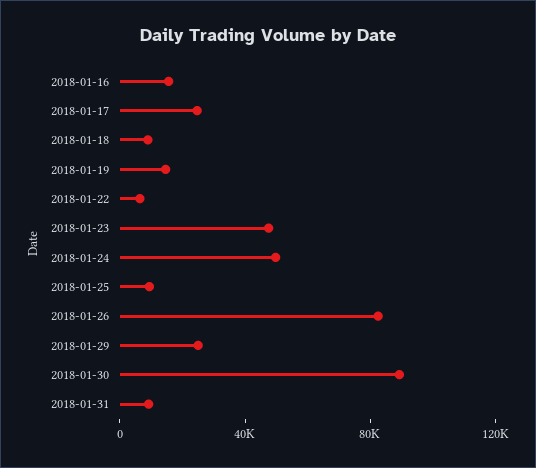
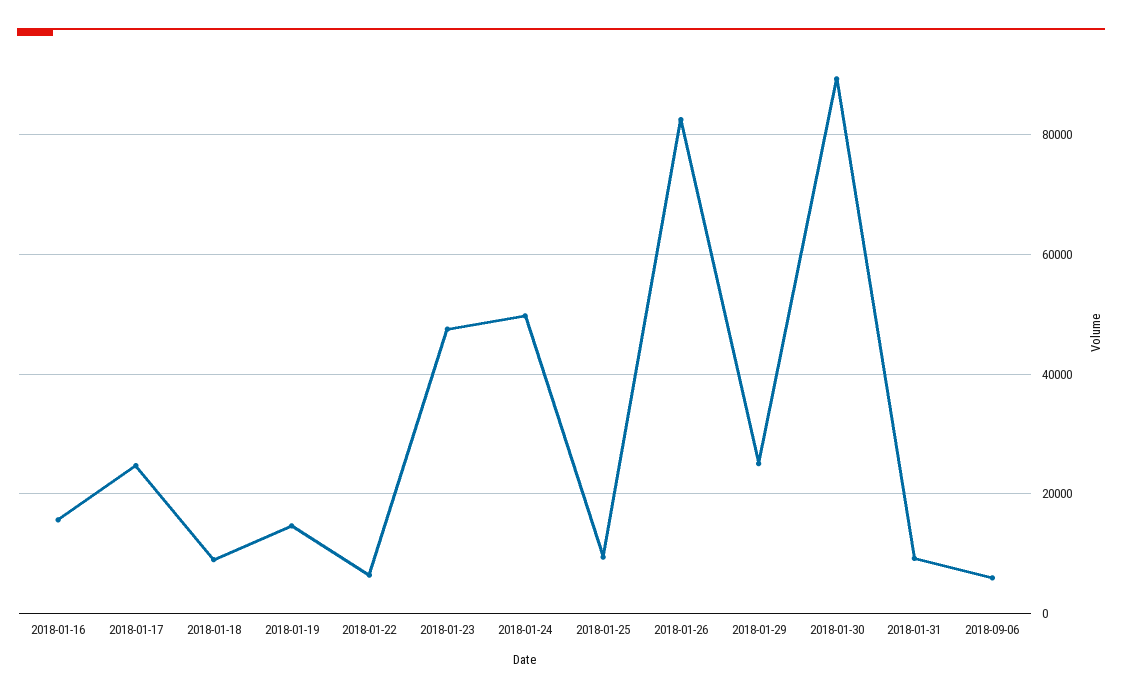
2018-09-06: none -> 6000

